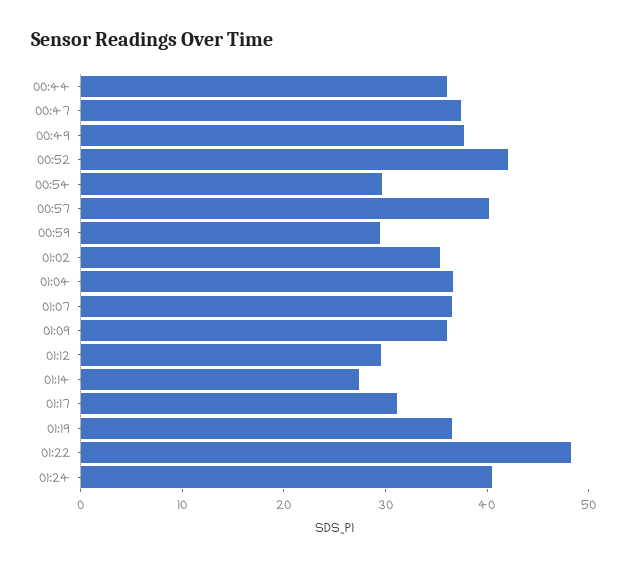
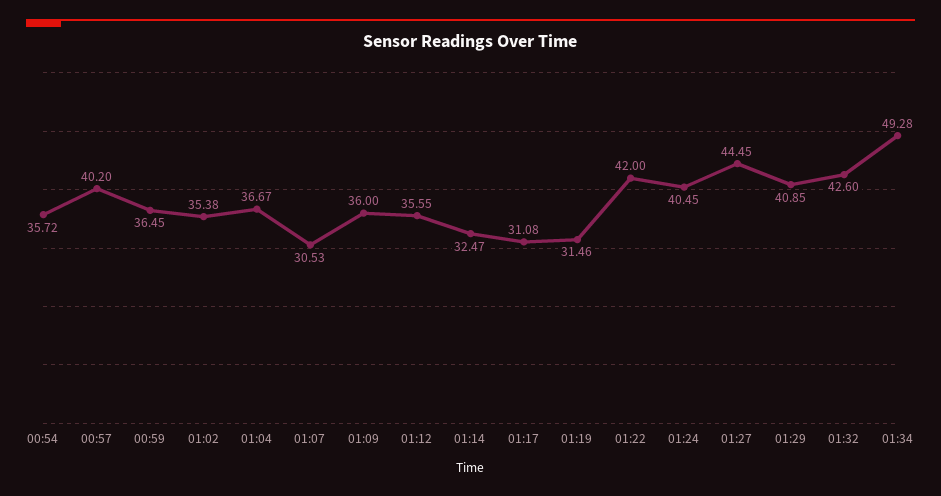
00:44: 36 -> none
00:47: 38 -> none
00:49: 38 -> none
00:52: 42 -> none
00:54: 30 -> 35.72
00:59: 30 -> 36.45
01:07: 36 -> 30.53
01:12: 30 -> 35.55
01:14: 28 -> 32.47
01:19: 36 -> 31.46
01:22: 48 -> 42
01:27: none -> 44.45
01:29: none -> 40.85
01:32: none -> 42.6
01:34: none -> 49.28

